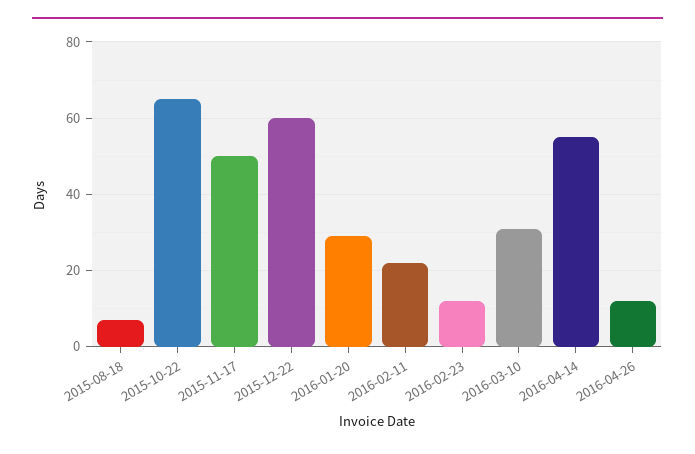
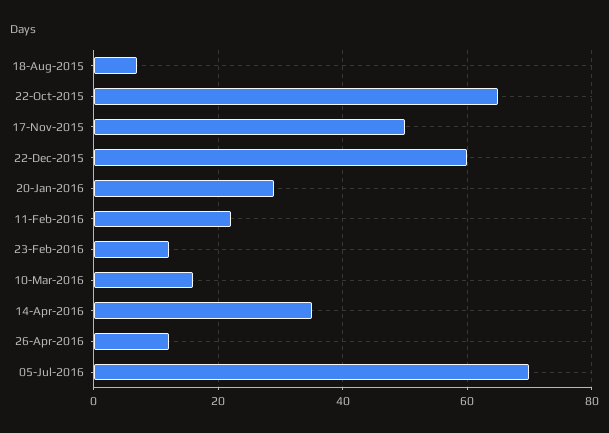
2016-03-10: 30 -> 15
2016-04-14: 55 -> 35
05-Jul-2016: none -> 70

